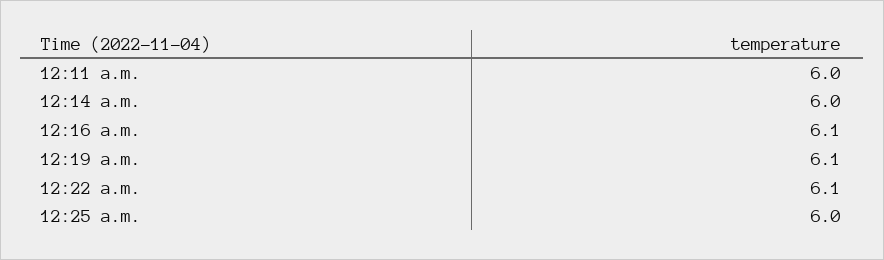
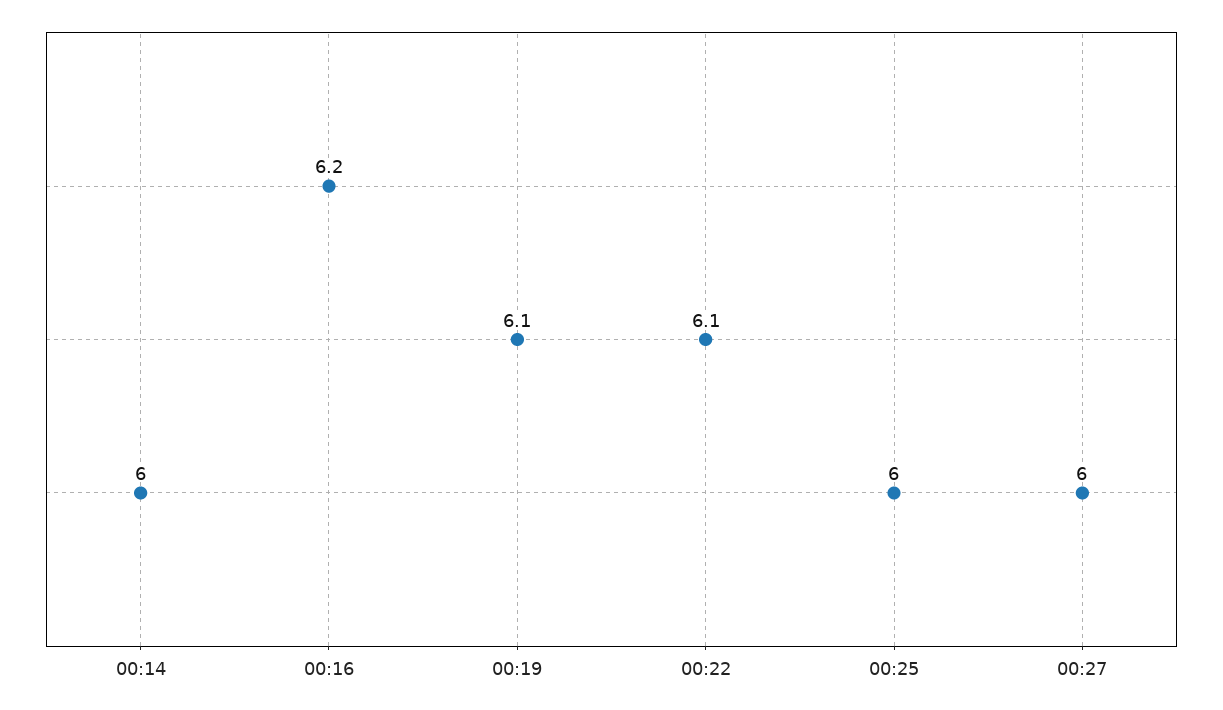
12:11 a.m.: 6 -> none
12:16 a.m.: 6.1 -> 6.2
00:27: none -> 6

